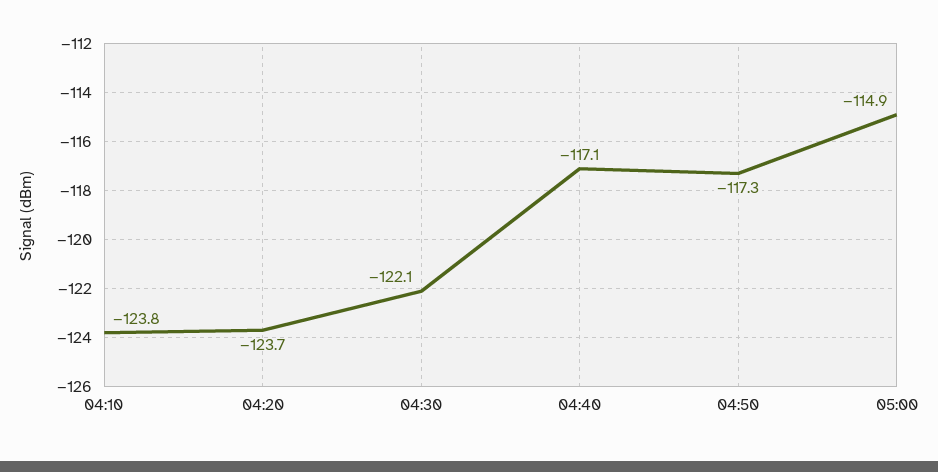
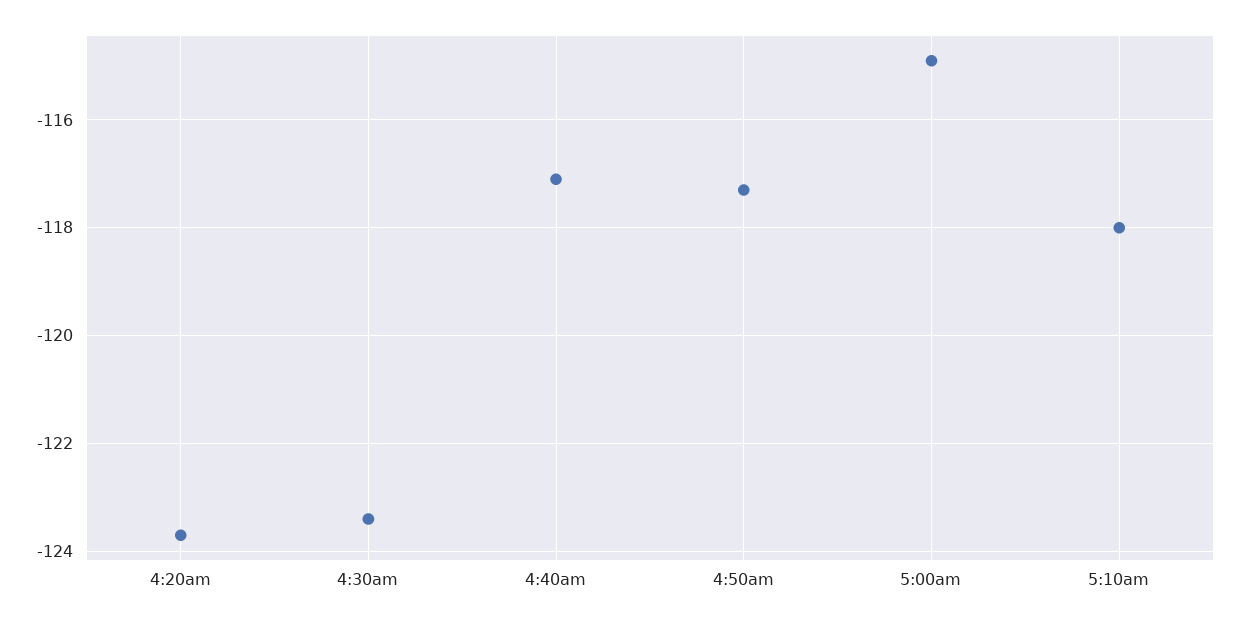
04:10: -123.8 -> none
04:30: -122.1 -> -123.5
5:10am: none -> -118

